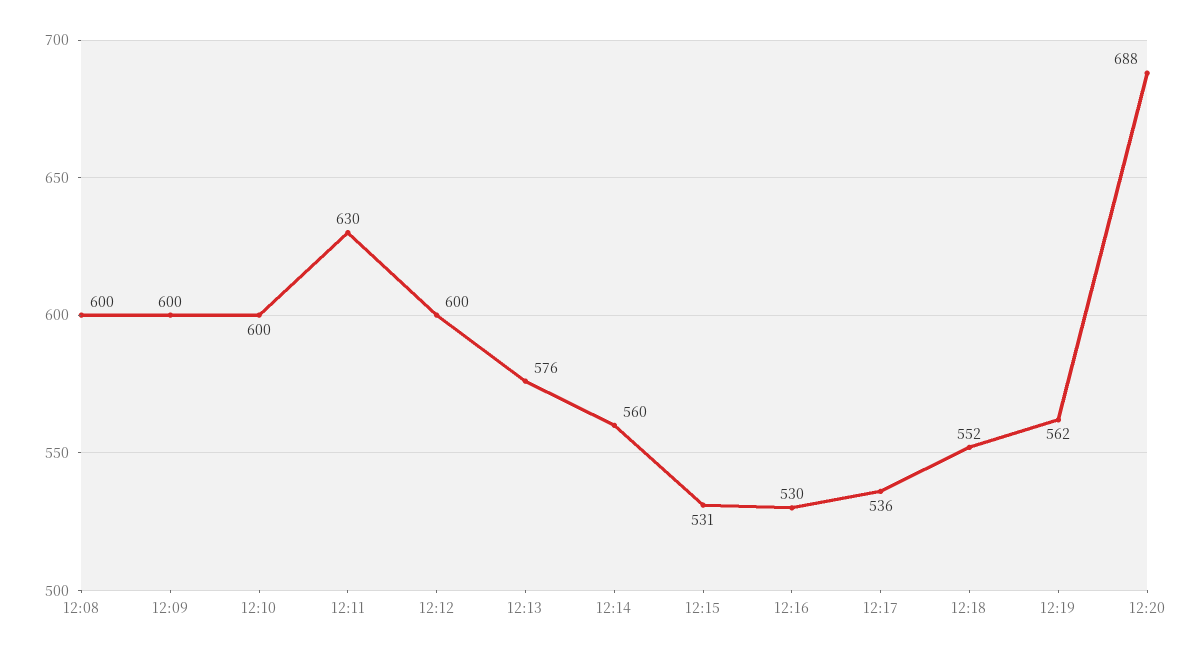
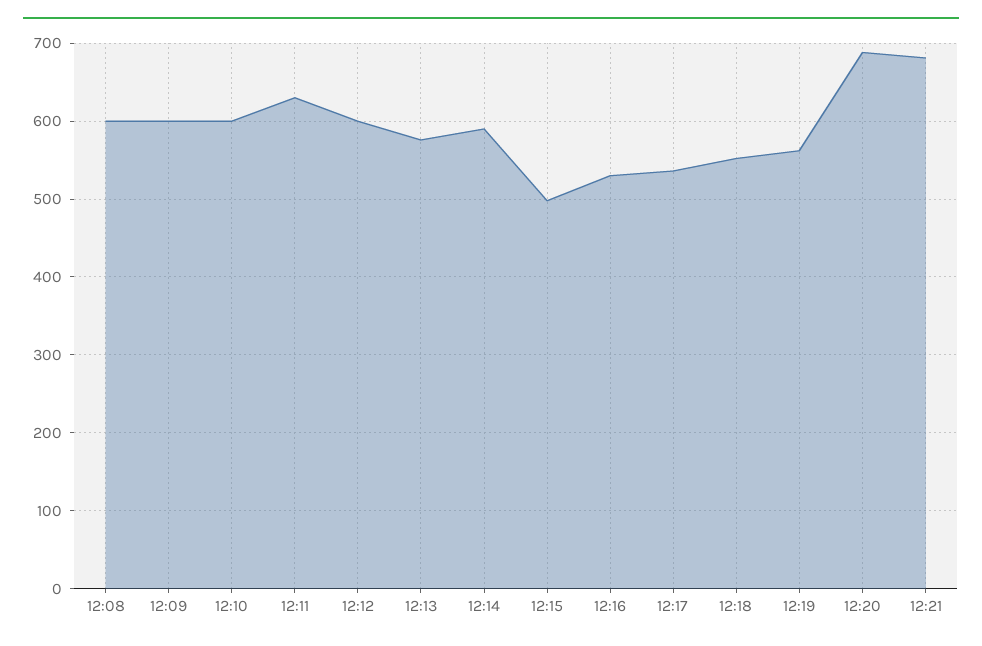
12:14: 560 -> 590
12:15: 531 -> 500
12:21: none -> 680

